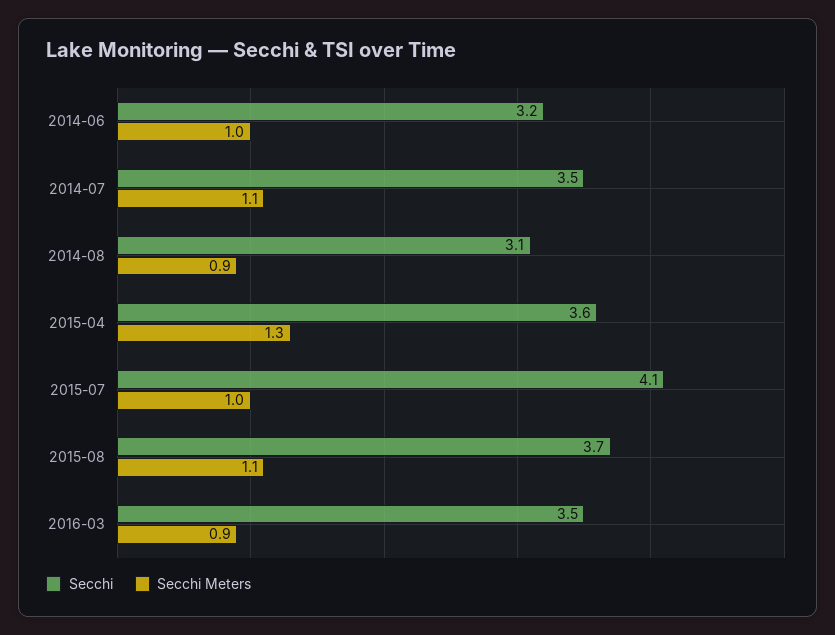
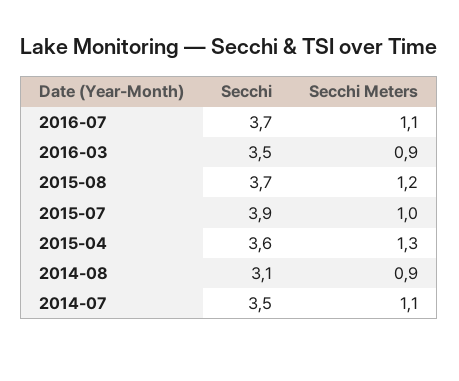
Secchi, 2014-06: 3.2 -> none
Secchi Meters, 2014-06: 1 -> none
Secchi, 2015-07: 4.1 -> 3.9
Secchi Meters, 2015-08: 1.1 -> 1.2
Secchi, 2016-07: none -> 3.7
Secchi Meters, 2016-07: none -> 1.1

